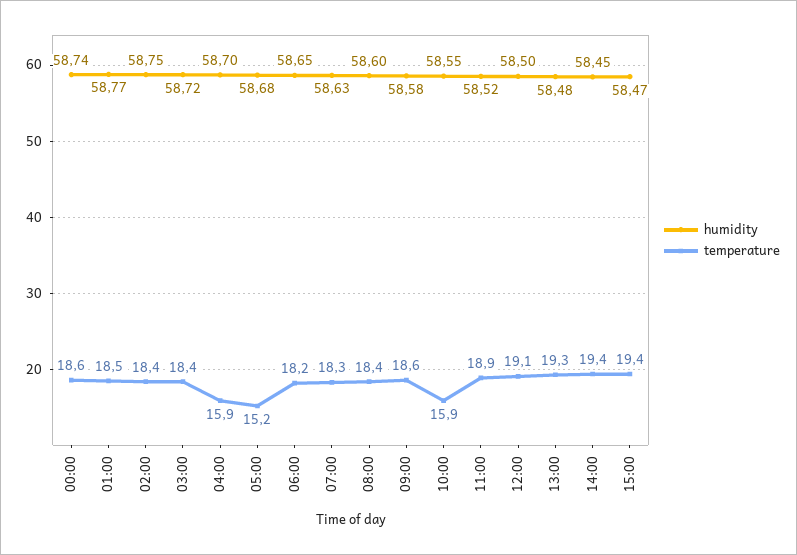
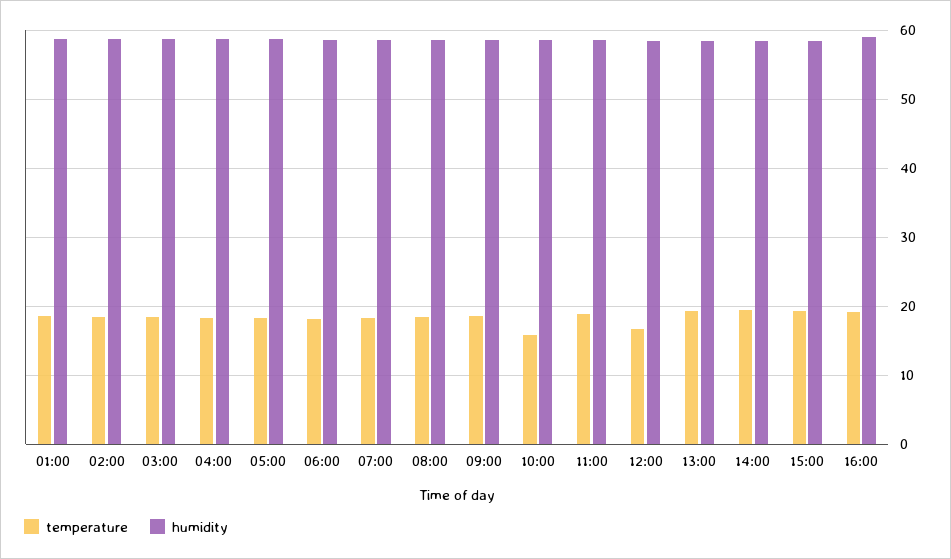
humidity, 00:00: 58.74 -> none
temperature, 00:00: 18.6 -> none
temperature, 04:00: 15.9 -> 18
temperature, 05:00: 15.2 -> 18
temperature, 12:00: 19.1 -> 17
temperature, 16:00: none -> 19
humidity, 16:00: none -> 59

